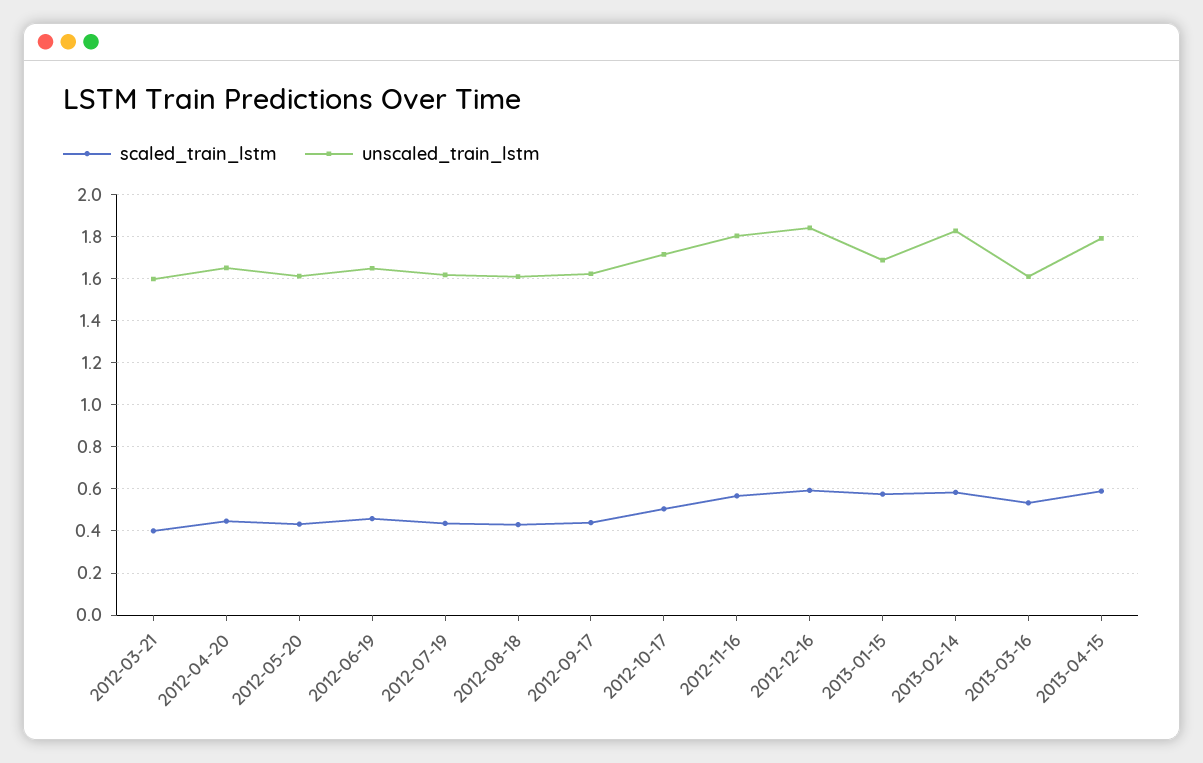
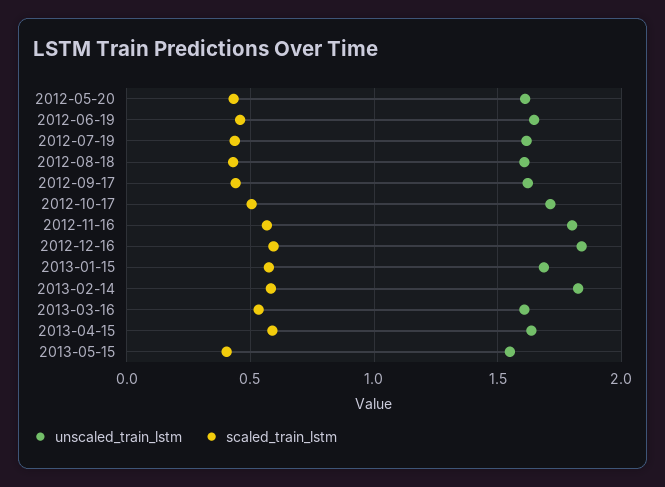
scaled_train_lstm, 2012-03-21: 0.4 -> none
unscaled_train_lstm, 2012-03-21: 1.6 -> none
scaled_train_lstm, 2012-04-20: 0.45 -> none
unscaled_train_lstm, 2012-04-20: 1.65 -> none
unscaled_train_lstm, 2013-04-15: 1.8 -> 1.65
unscaled_train_lstm, 2013-05-15: none -> 1.55
scaled_train_lstm, 2013-05-15: none -> 0.4

